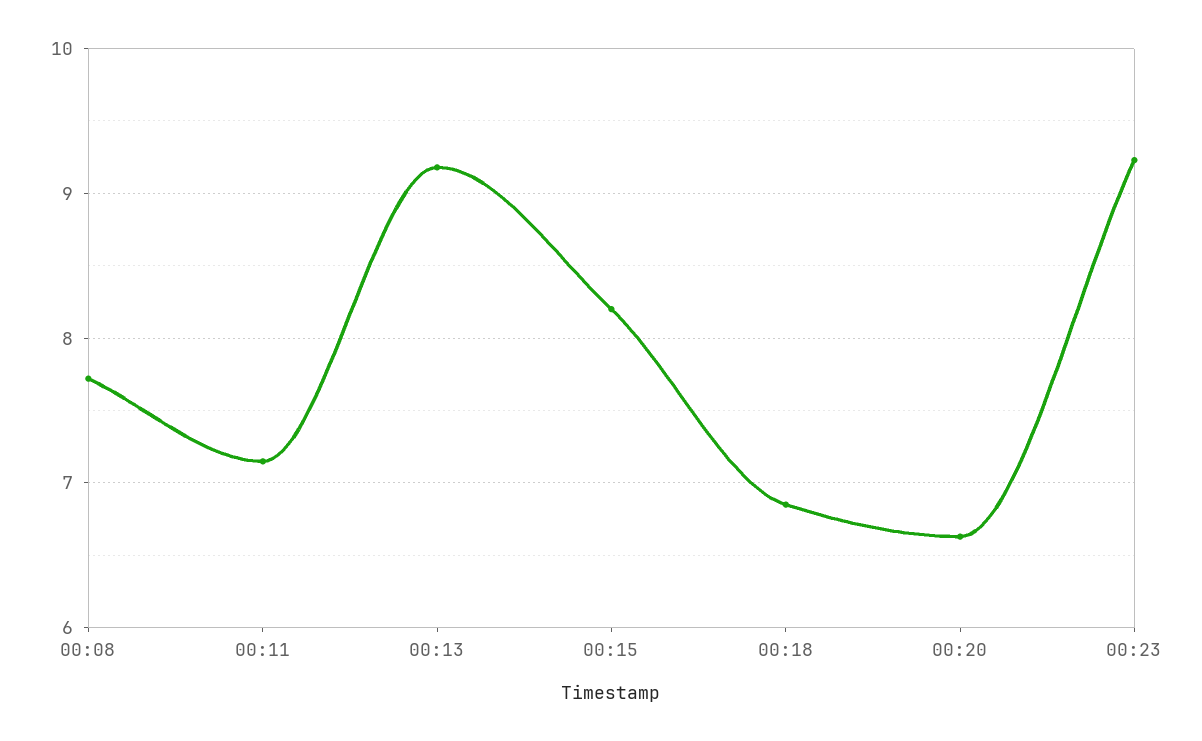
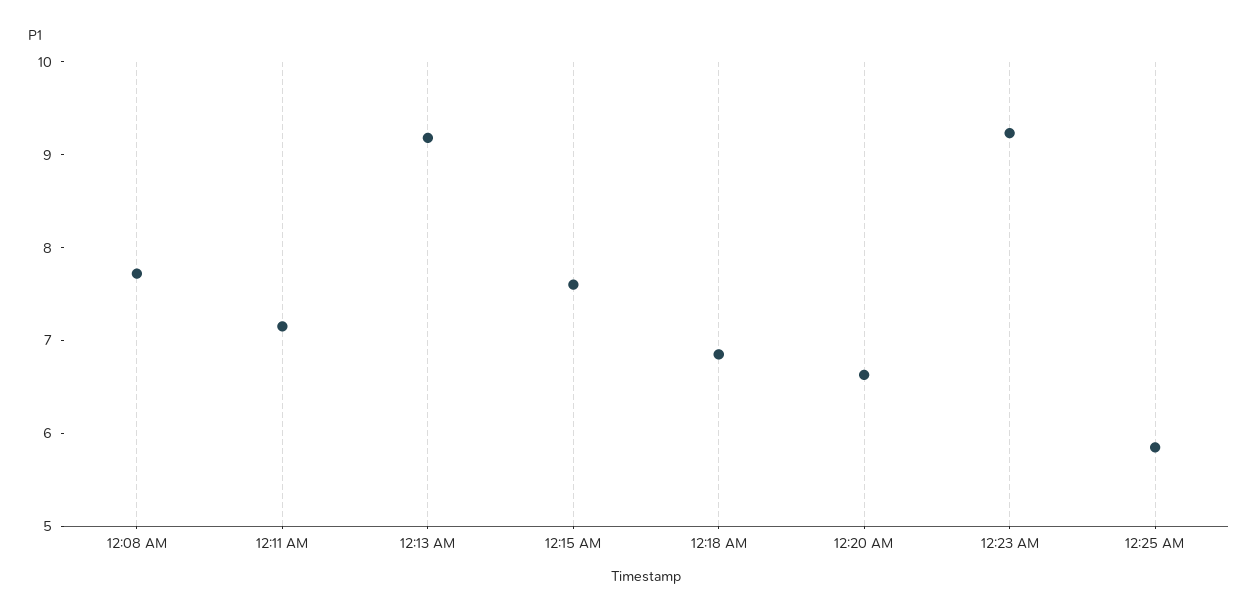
00:15: 8.2 -> 7.6
12:25 AM: none -> 5.8

